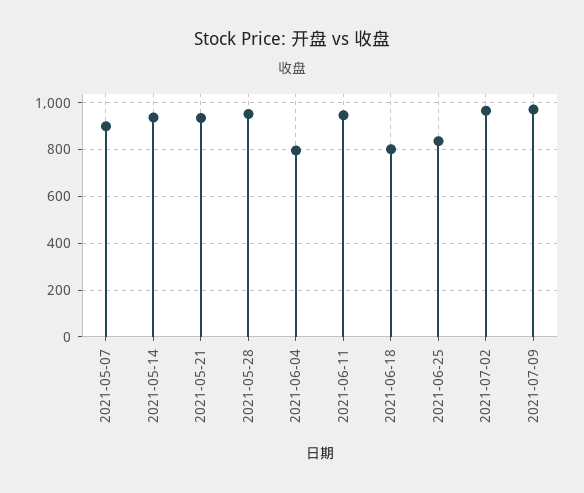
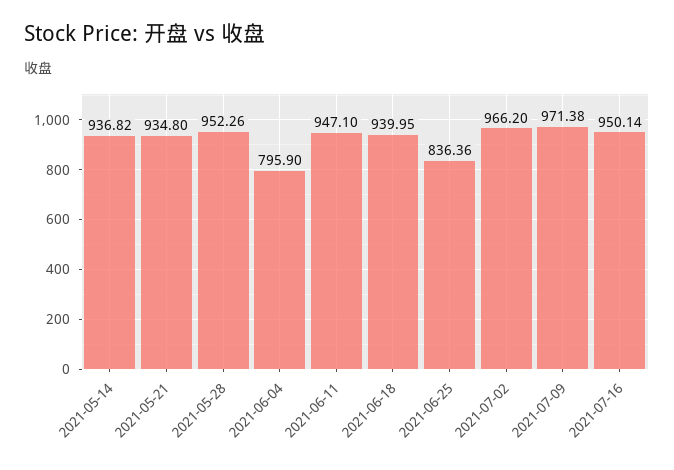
2021-05-07: 900 -> none
2021-06-18: 800 -> 939.95
2021-07-16: none -> 950.14

